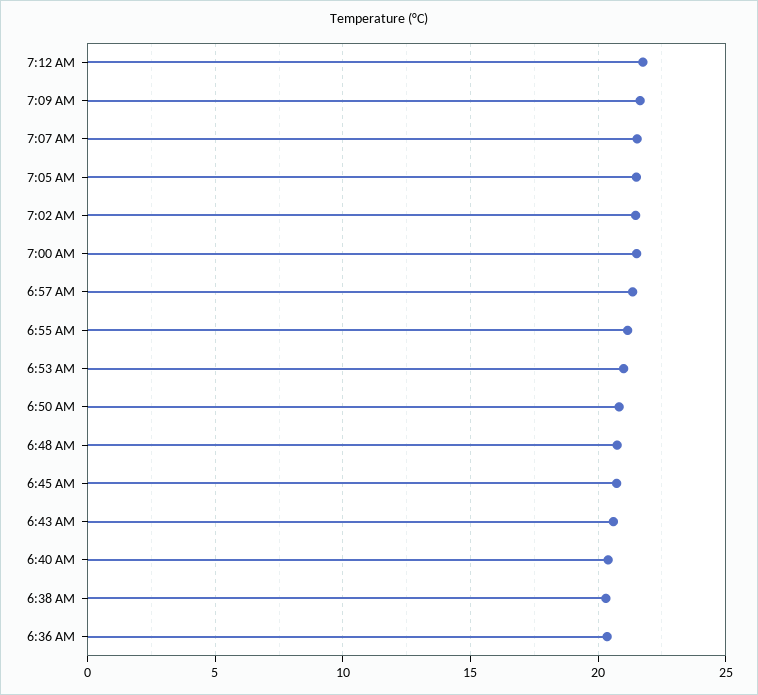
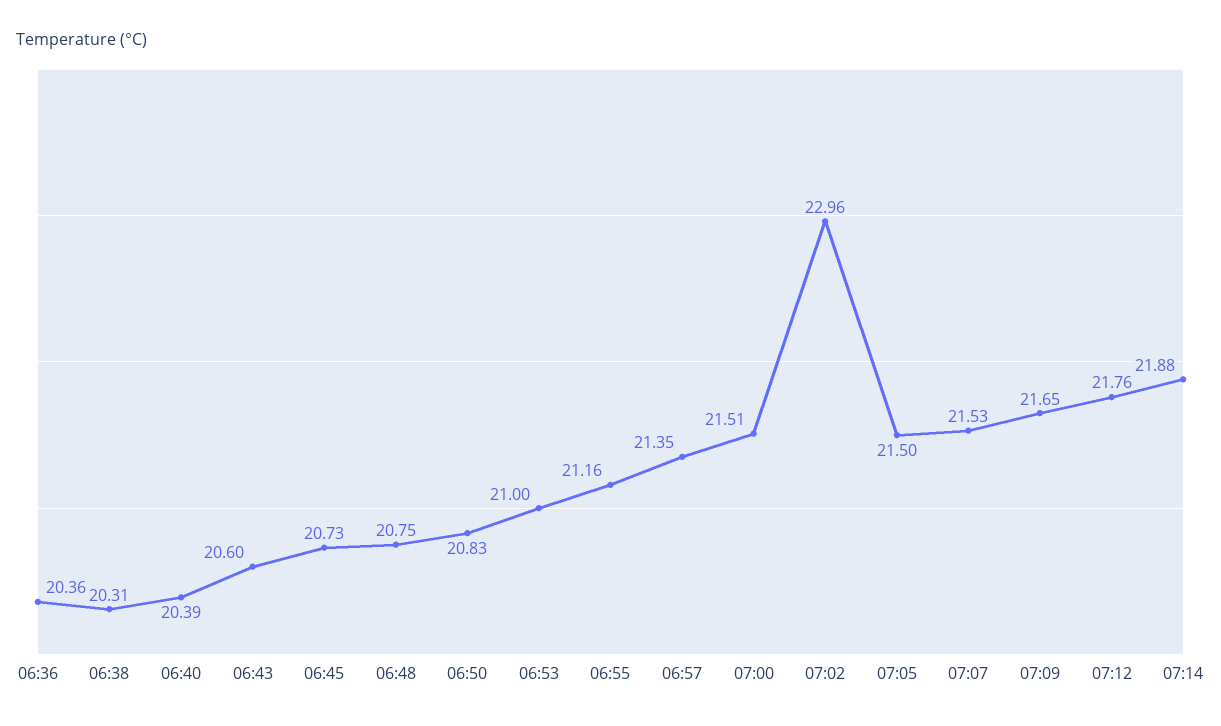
7:02 AM: 21.5 -> 22.96
07:14: none -> 21.88

